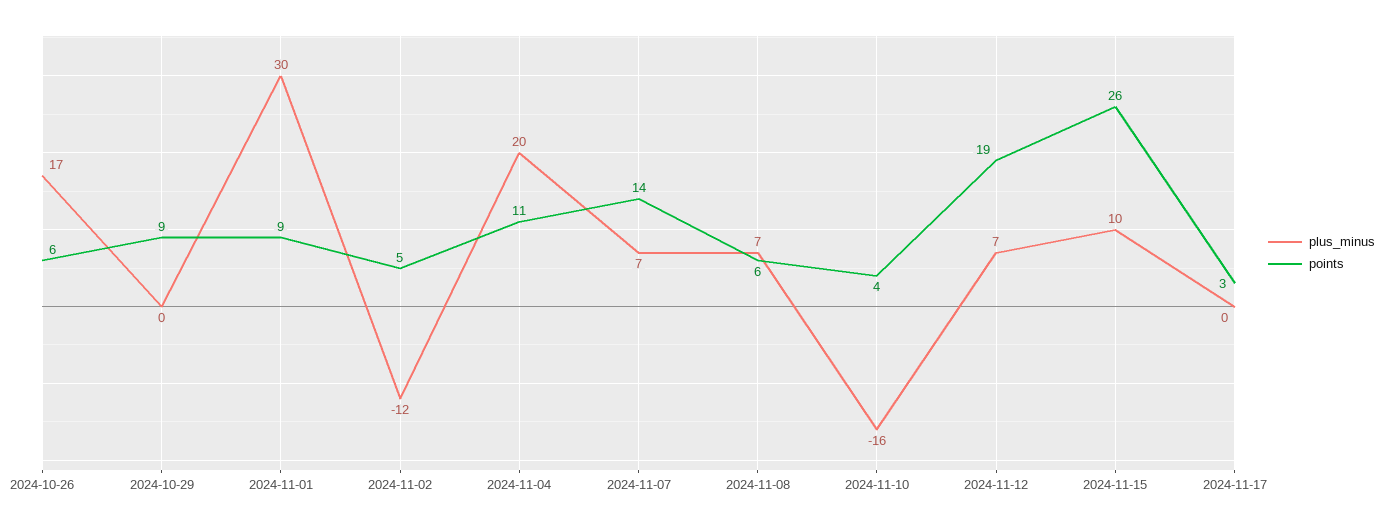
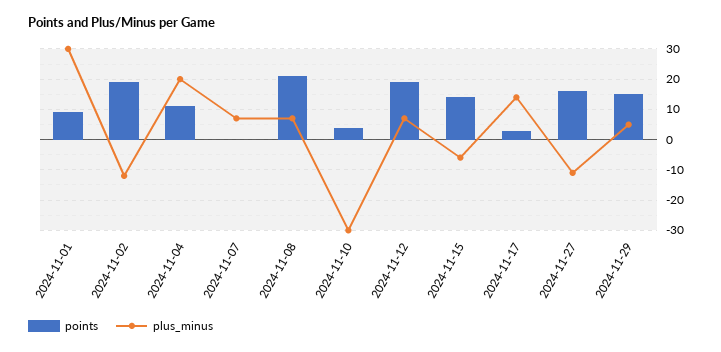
plus_minus, 2024-10-26: 17 -> none
points, 2024-10-26: 6 -> none
plus_minus, 2024-10-29: 0 -> none
points, 2024-10-29: 9 -> none
points, 2024-11-02: 5 -> 20
points, 2024-11-07: 14 -> 0
points, 2024-11-08: 6 -> 20
plus_minus, 2024-11-10: -16 -> -30
plus_minus, 2024-11-15: 10 -> -5
points, 2024-11-15: 26 -> 15
plus_minus, 2024-11-17: 0 -> 15
points, 2024-11-27: none -> 15
plus_minus, 2024-11-27: none -> -10
points, 2024-11-29: none -> 15
plus_minus, 2024-11-29: none -> 5

